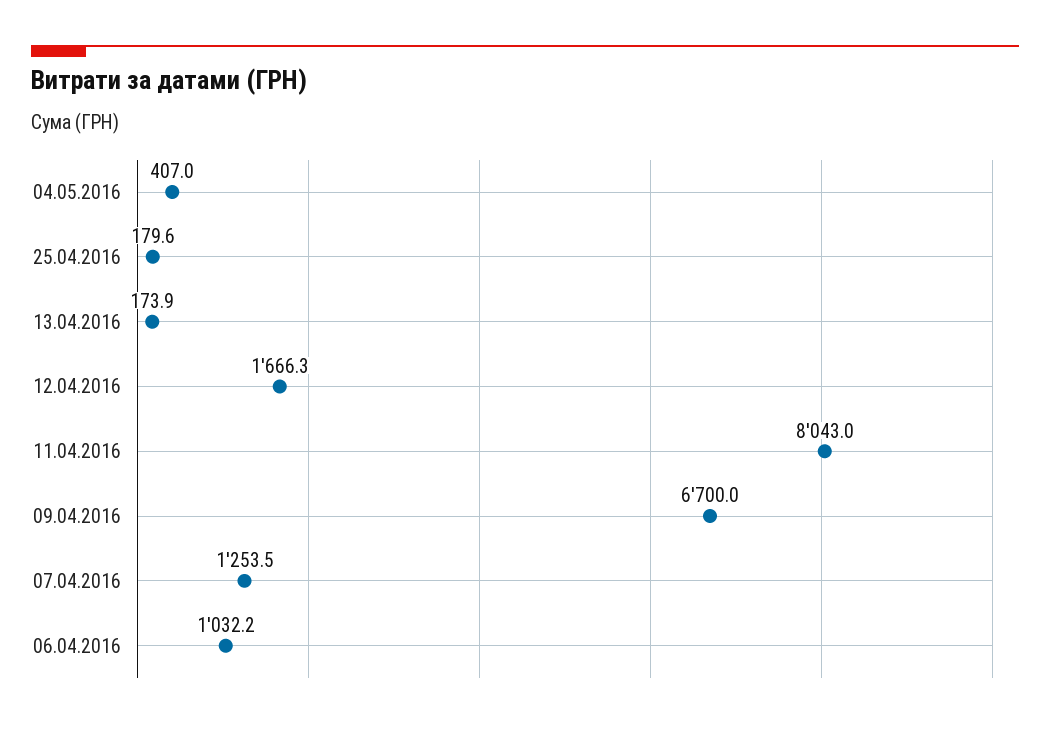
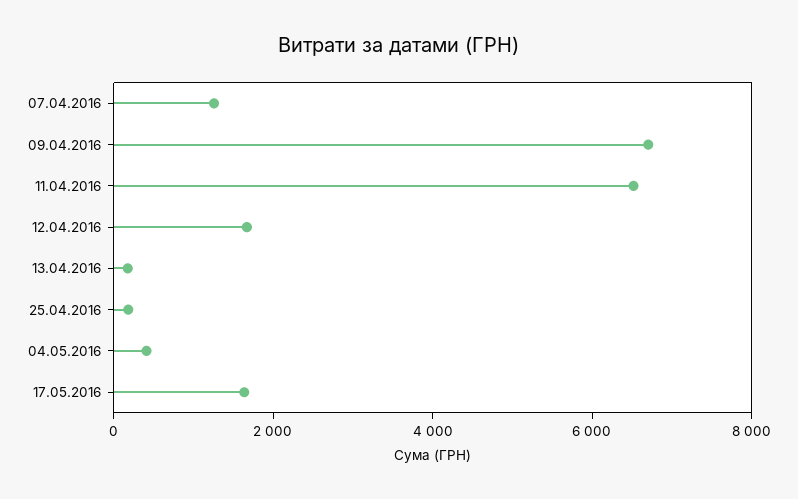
11.04.2016: 8043 -> 6500
06.04.2016: 1032.2 -> none
17.05.2016: none -> 1500

